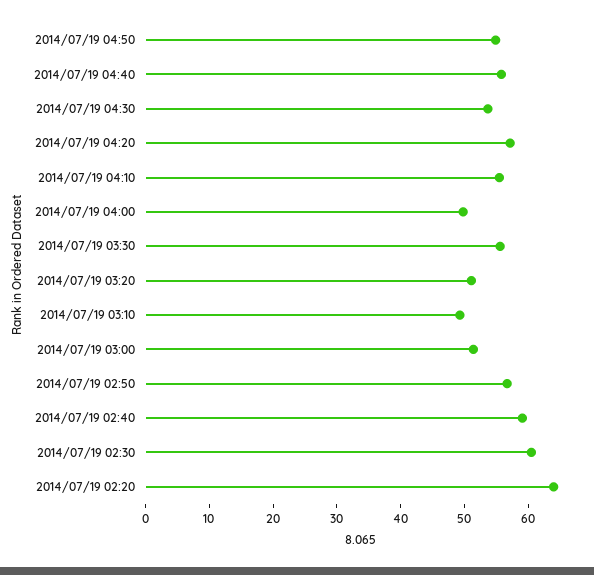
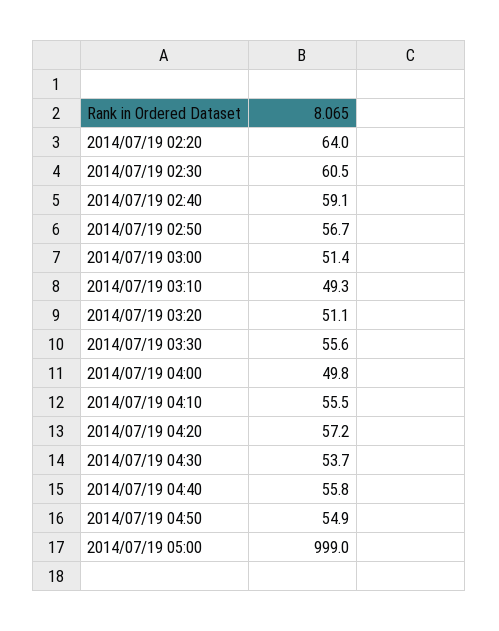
2014/07/19 05:00: none -> 999

